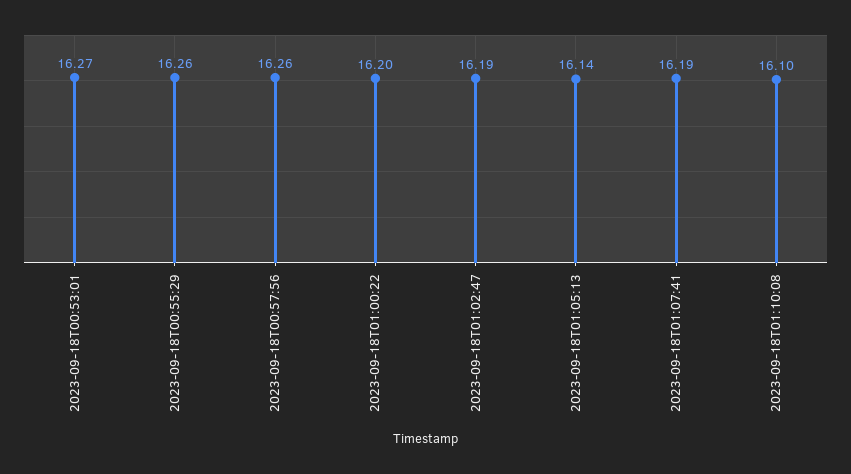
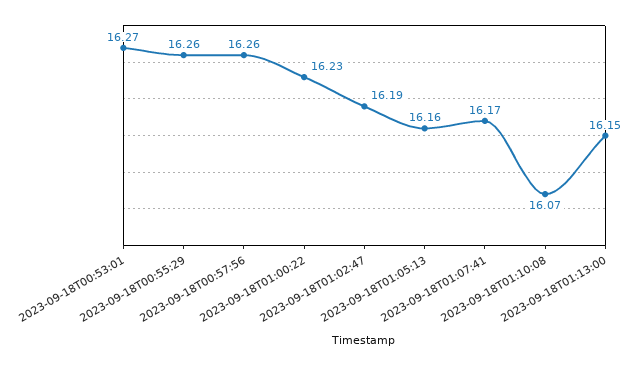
2023-09-18T01:00:22: 16.2 -> 16.23
2023-09-18T01:05:13: 16.14 -> 16.16
2023-09-18T01:07:41: 16.19 -> 16.17
2023-09-18T01:10:08: 16.1 -> 16.07
2023-09-18T01:13:00: none -> 16.15

